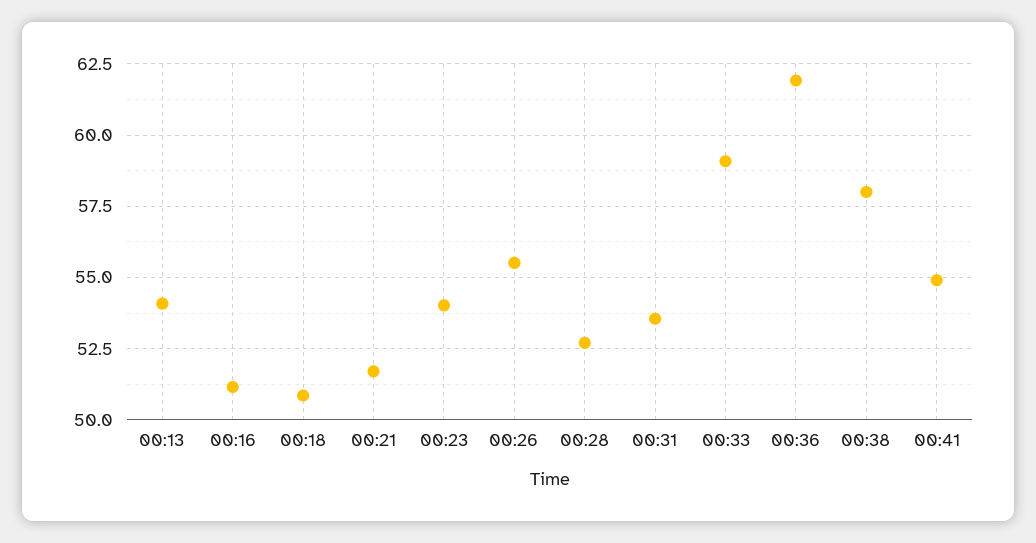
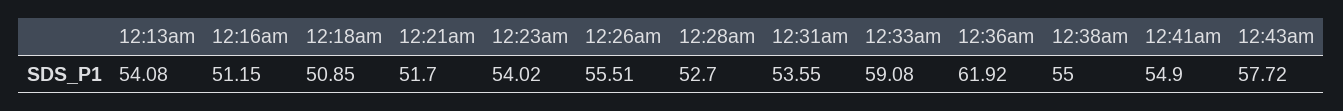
00:38: 58 -> 55
12:43am: none -> 57.72

